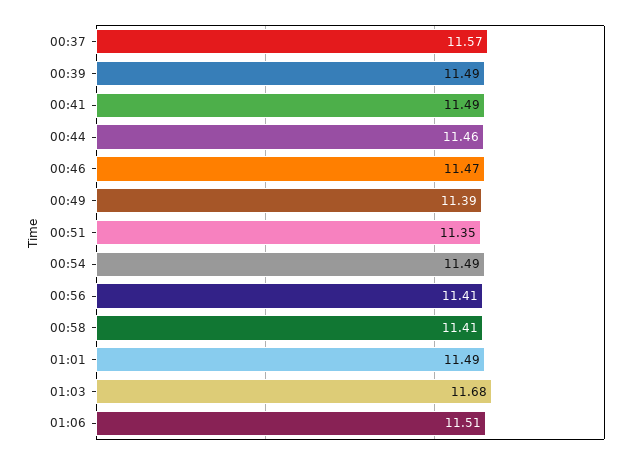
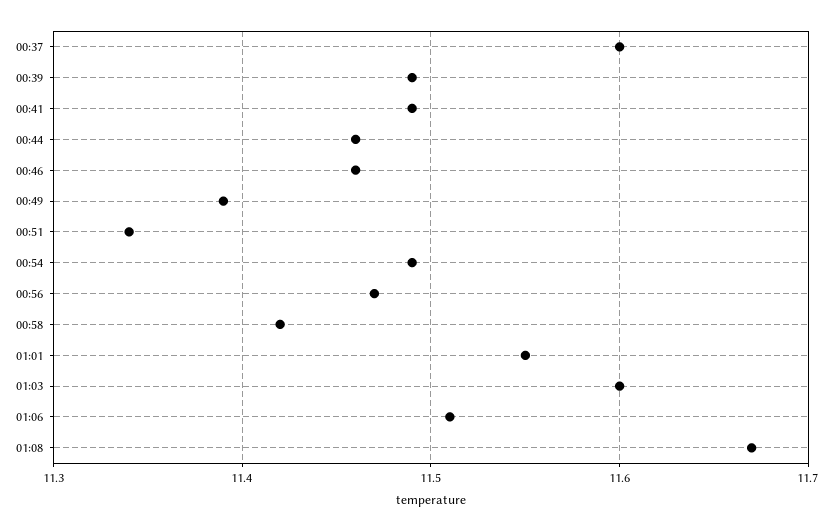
00:37: 11.57 -> 11.6
00:46: 11.47 -> 11.46
00:51: 11.35 -> 11.34
00:56: 11.41 -> 11.47
00:58: 11.41 -> 11.42
01:01: 11.49 -> 11.55
01:03: 11.68 -> 11.6
01:08: none -> 11.67

